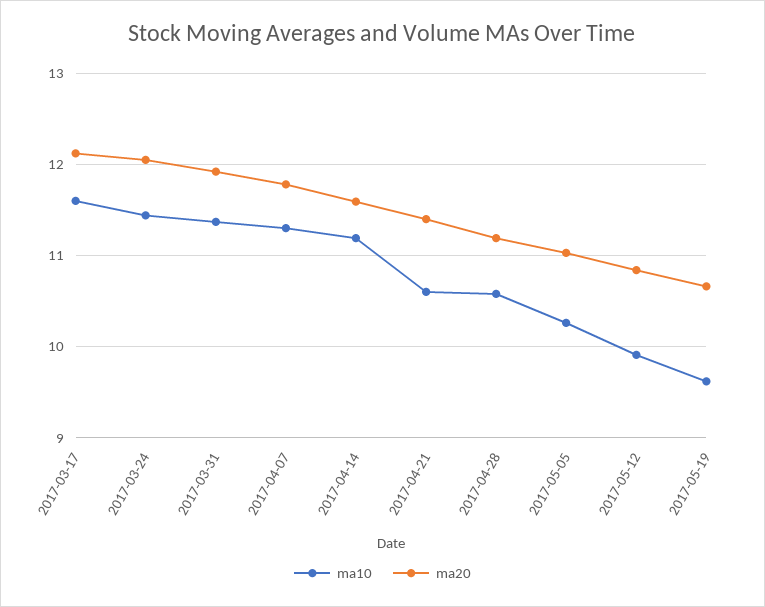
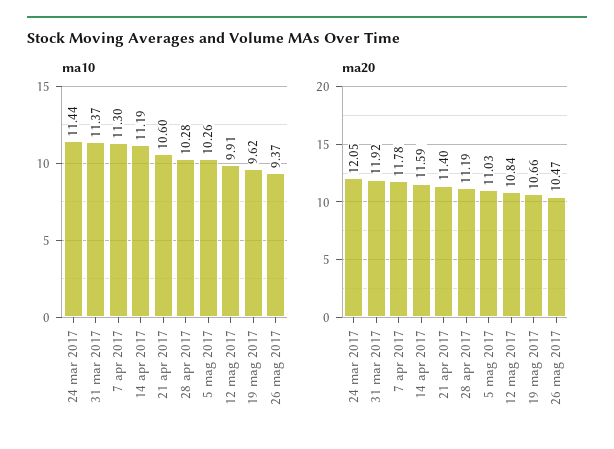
ma10, 2017-03-17: 11.6 -> none
ma20, 2017-03-17: 12.1 -> none
ma10, 2017-04-28: 10.6 -> 10.28
ma10, 26 mag 2017: none -> 9.37
ma20, 26 mag 2017: none -> 10.47

